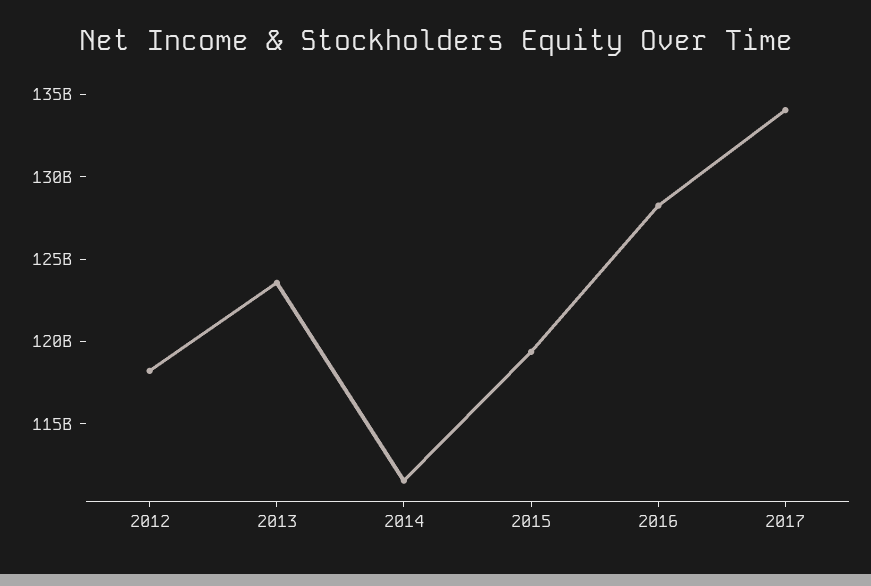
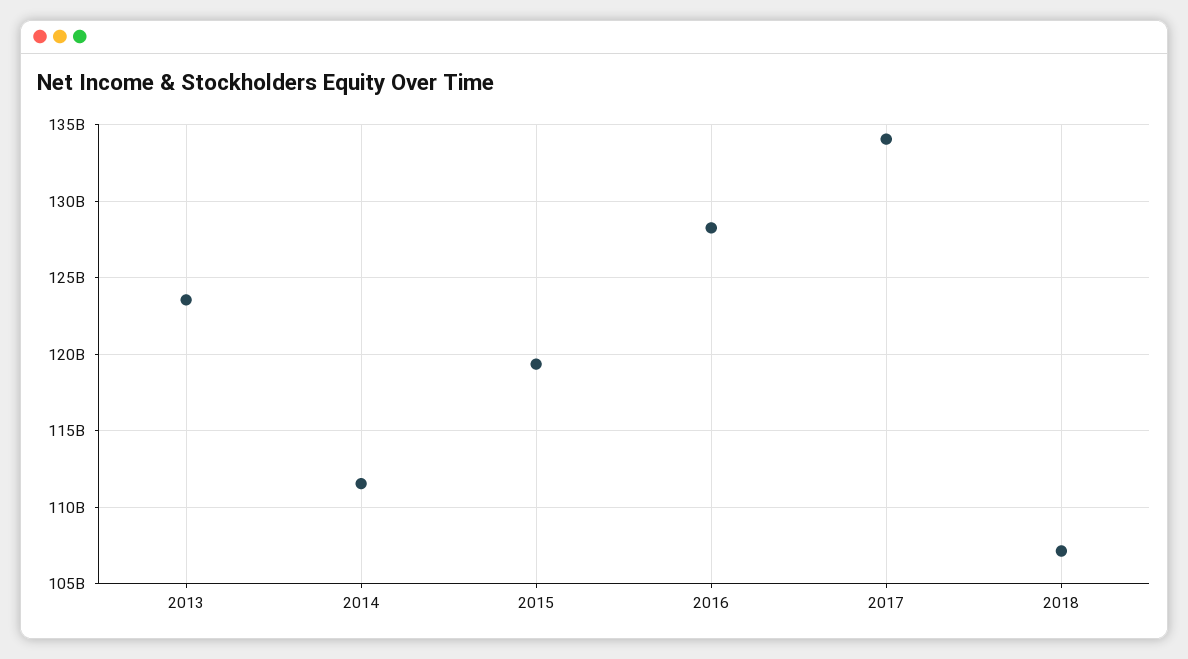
2012: 118000000000 -> none
2018: none -> 107000000000

